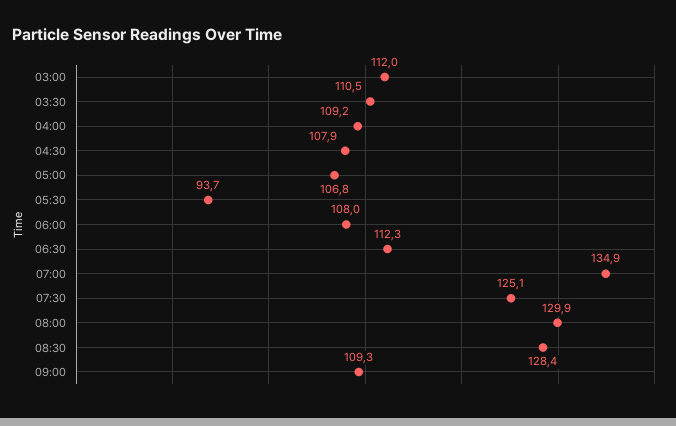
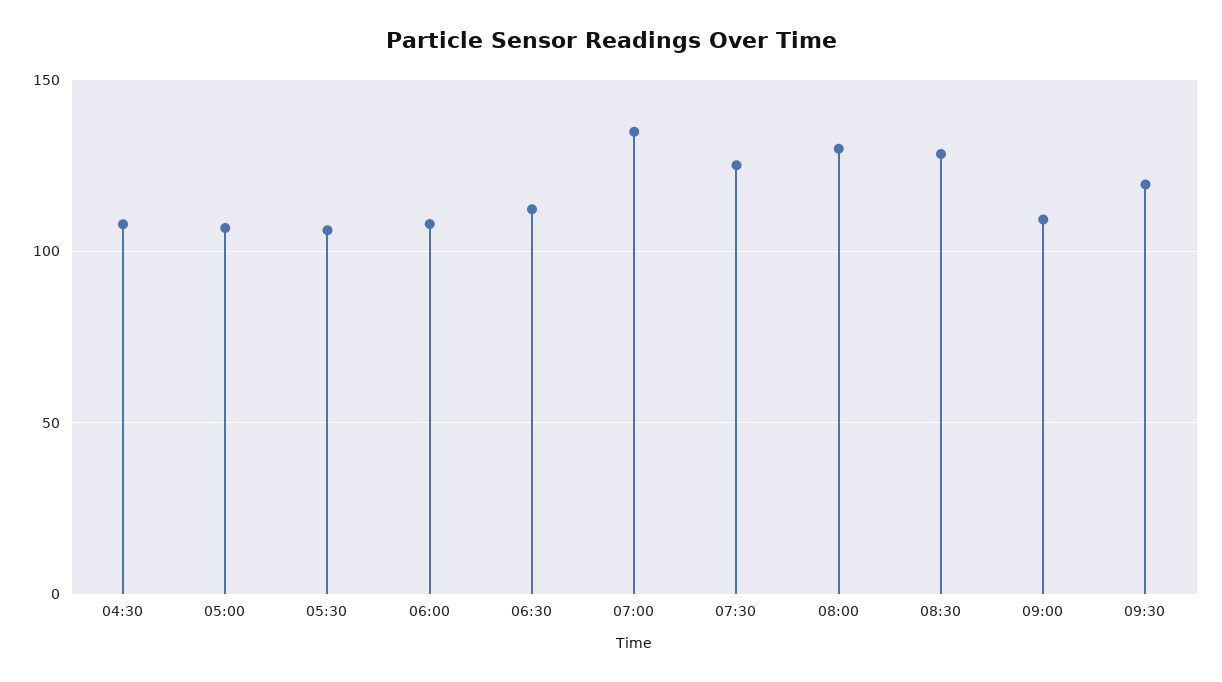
03:00: 112 -> none
03:30: 110.5 -> none
04:00: 109.2 -> none
05:30: 93.7 -> 105
09:30: none -> 120

